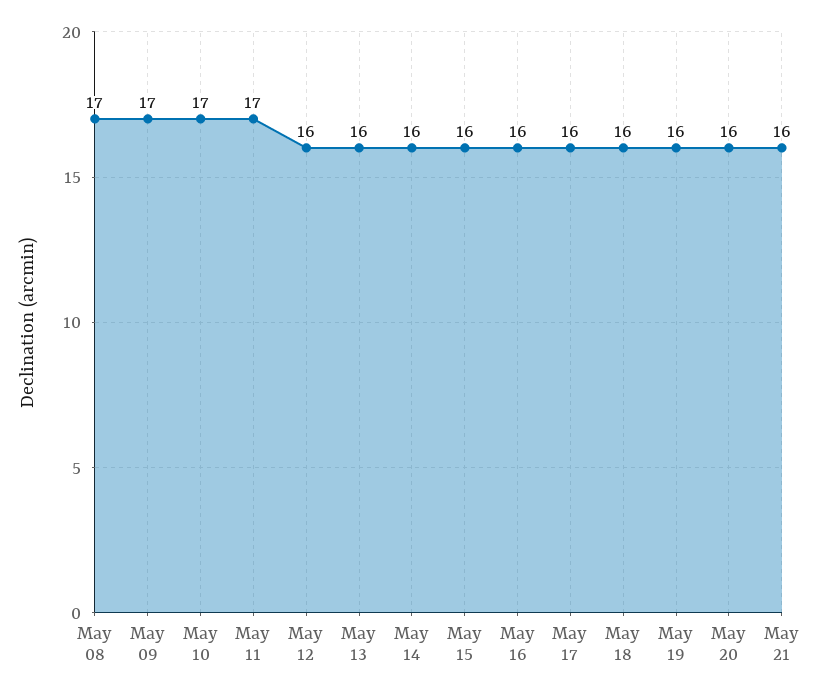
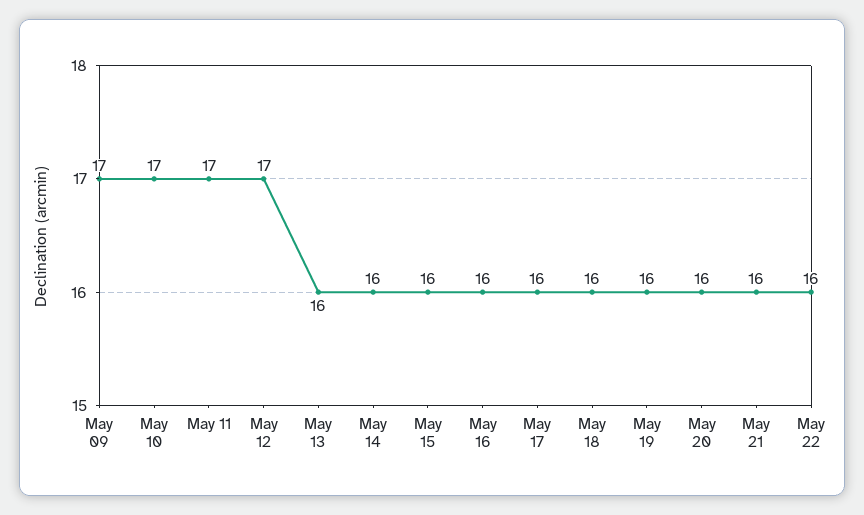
May 08: 17 -> none
May 12: 16 -> 17
May 22: none -> 16

